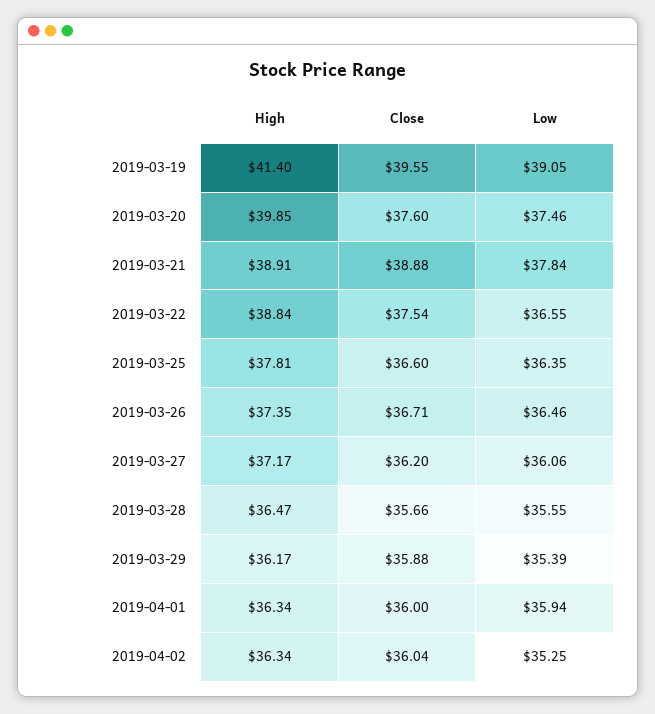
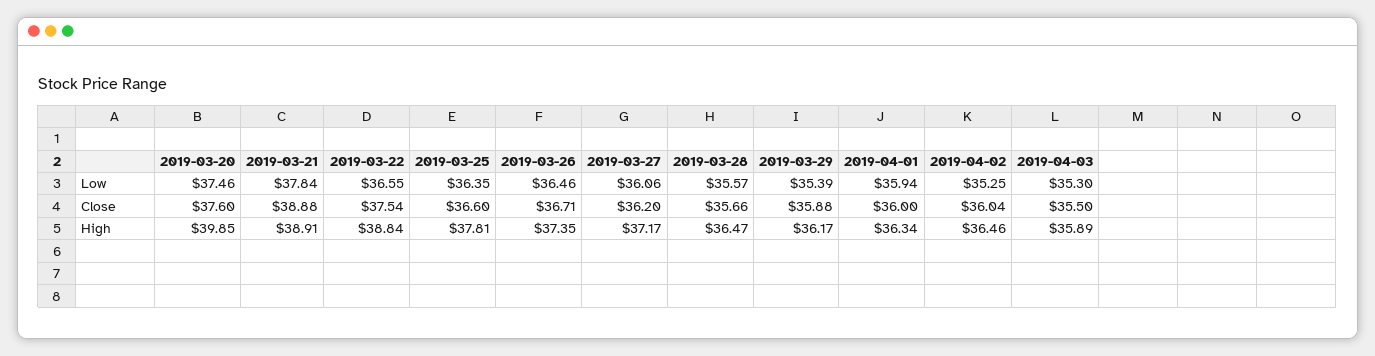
High, 2019-03-19: 41.4 -> none
Close, 2019-03-19: 39.55 -> none
Low, 2019-03-19: 39.05 -> none
Low, 2019-03-28: 35.55 -> 35.57
High, 2019-04-02: 36.34 -> 36.46
Low, 2019-04-03: none -> 35.3
Close, 2019-04-03: none -> 35.5
High, 2019-04-03: none -> 35.89

